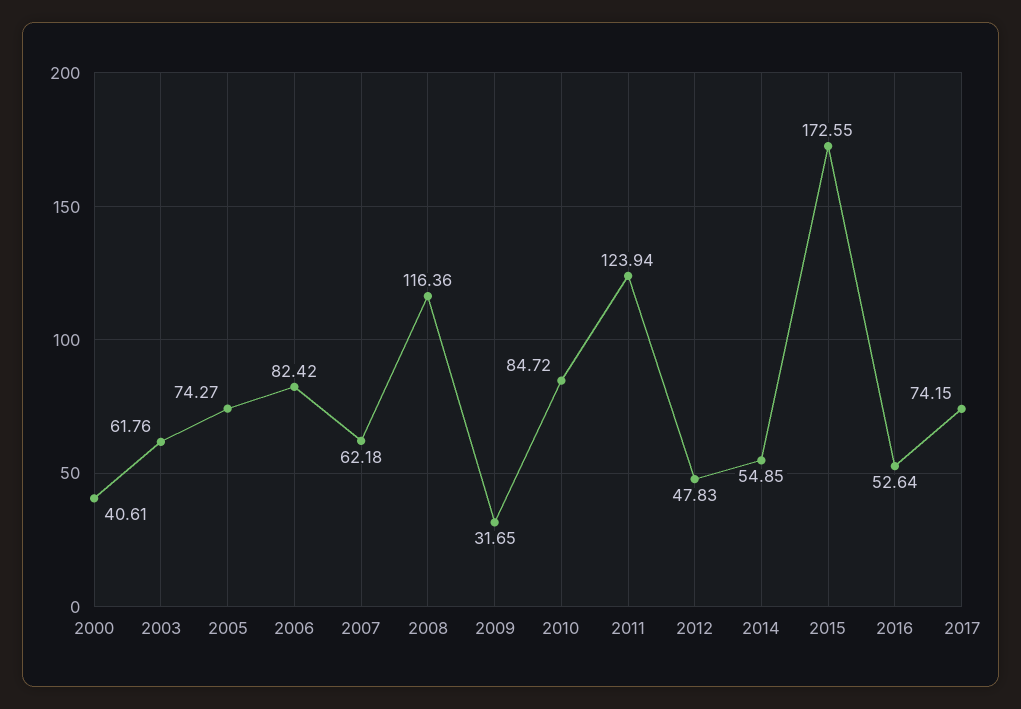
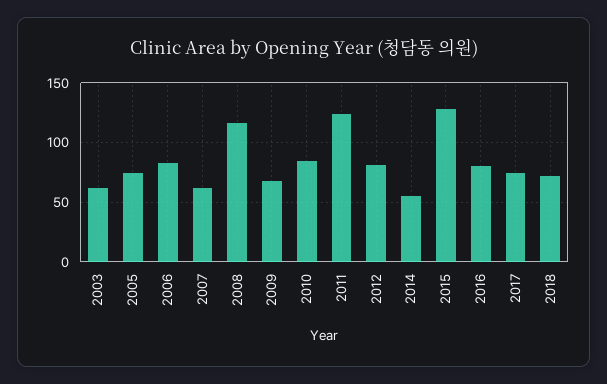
2000: 40.61 -> none
2009: 31.65 -> 70
2012: 47.83 -> 80
2015: 172.55 -> 130
2016: 52.64 -> 80
2018: none -> 70

